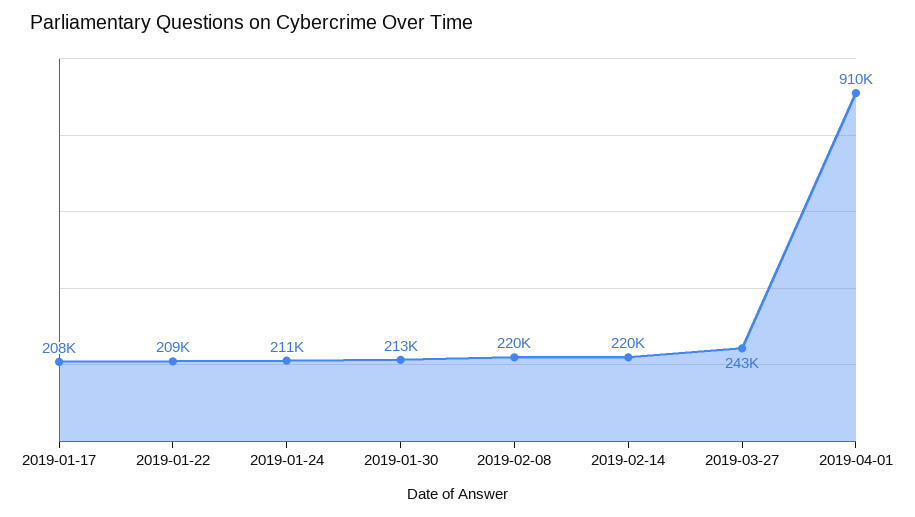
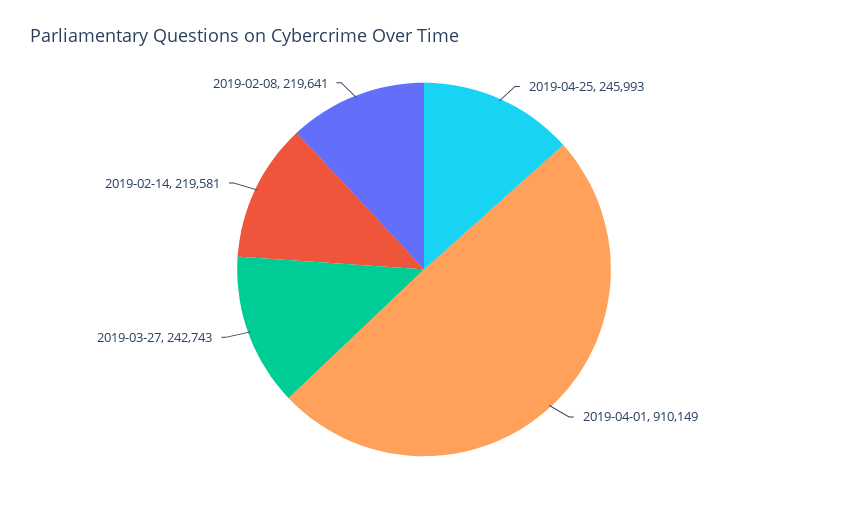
2019-01-17: 208000 -> none
2019-01-22: 209000 -> none
2019-01-24: 211000 -> none
2019-01-30: 213000 -> none
2019-04-25: none -> 245993

